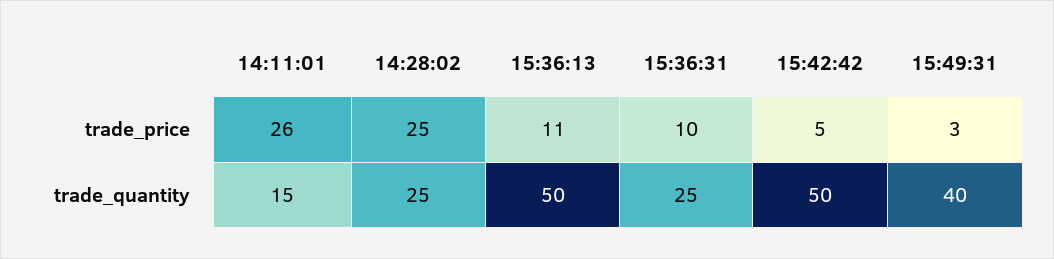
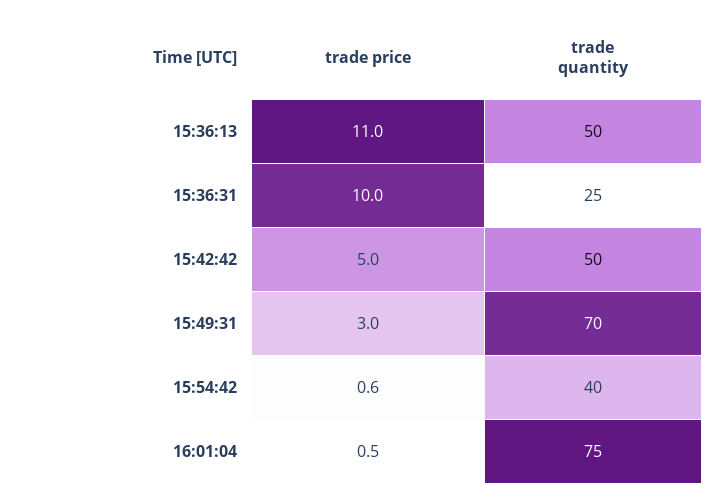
14:11:01, trade_price: 26 -> none
14:28:02, trade_price: 25 -> none
14:11:01, trade_quantity: 15 -> none
14:28:02, trade_quantity: 25 -> none
15:49:31, trade_quantity: 40 -> 70
15:54:42, trade_price: none -> 0.6
15:54:42, trade_quantity: none -> 40
16:01:04, trade_price: none -> 0.5
16:01:04, trade_quantity: none -> 75

